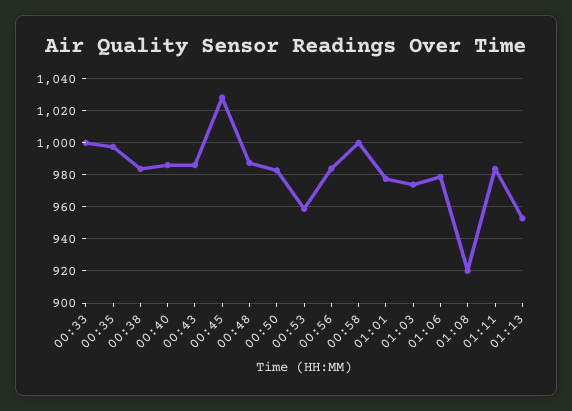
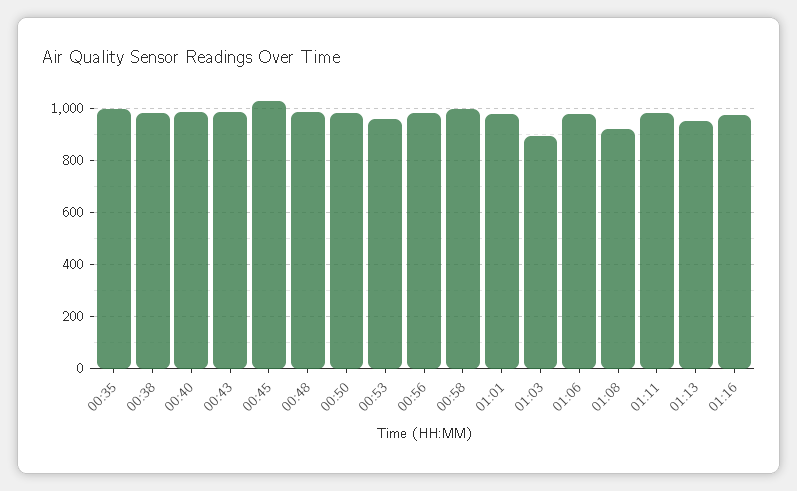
00:33: 1000 -> none
01:03: 975 -> 900
01:16: none -> 975

